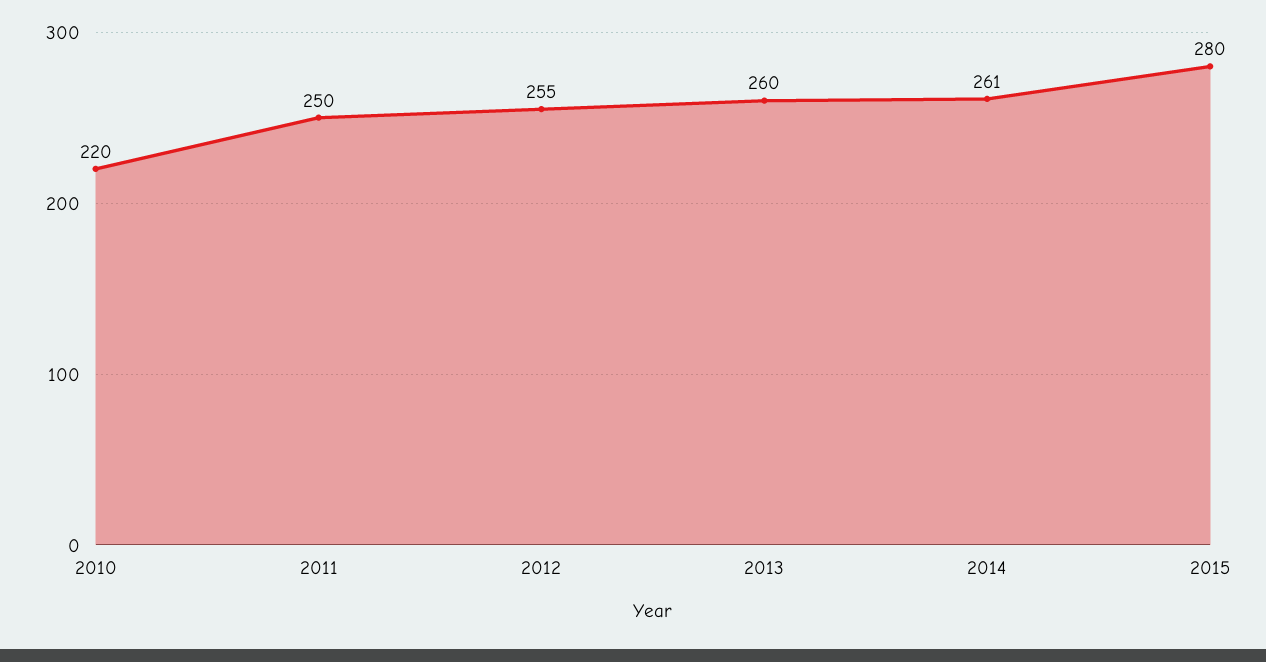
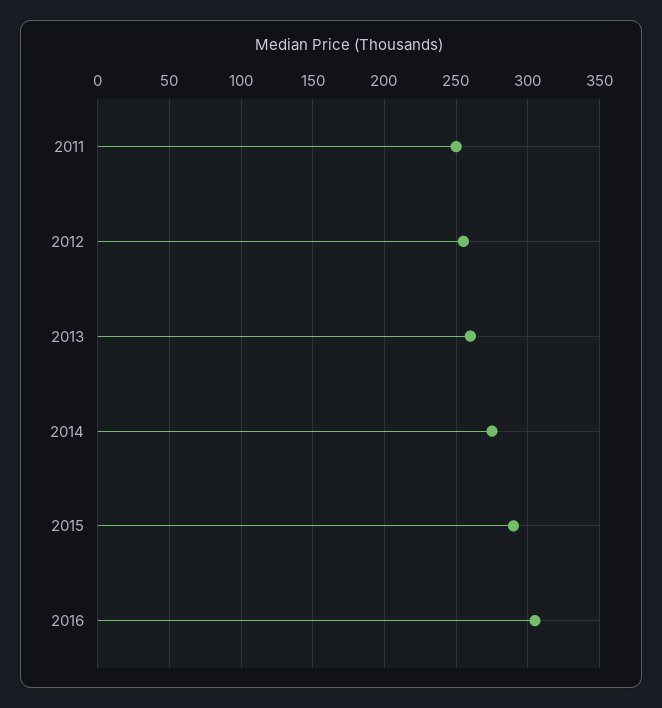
2010: 220 -> none
2014: 261 -> 275
2015: 280 -> 290
2016: none -> 305

